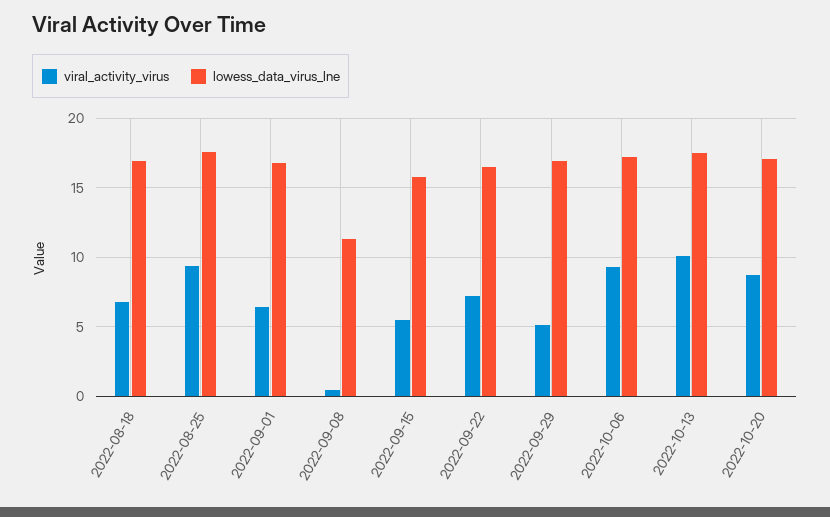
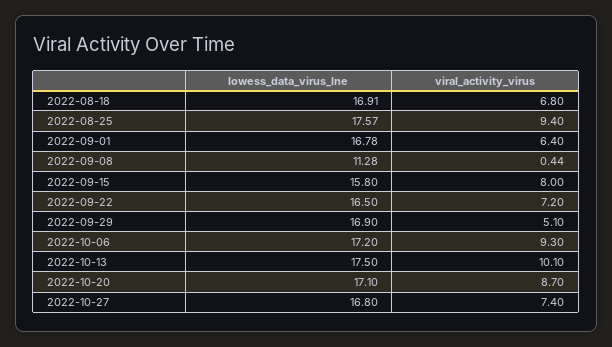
viral_activity_virus, 2022-09-15: 5.5 -> 8
lowess_data_virus_lne, 2022-10-27: none -> 16.8
viral_activity_virus, 2022-10-27: none -> 7.4

